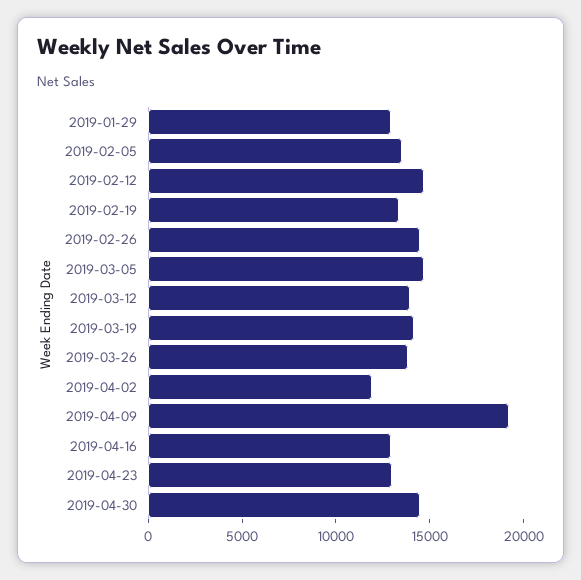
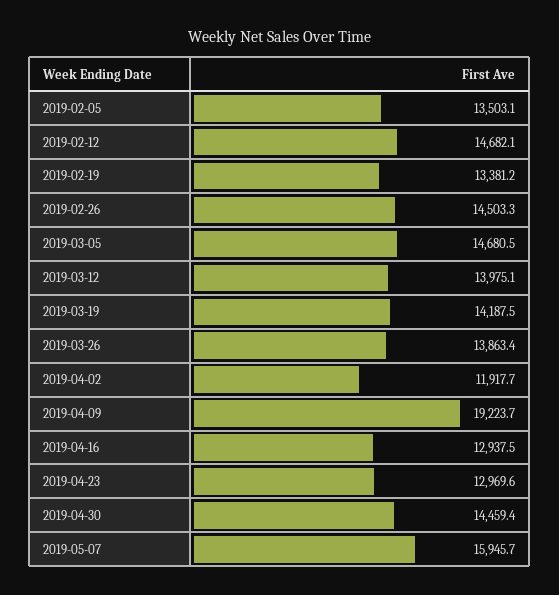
2019-01-29: 13000 -> none
2019-05-07: none -> 15945.7

